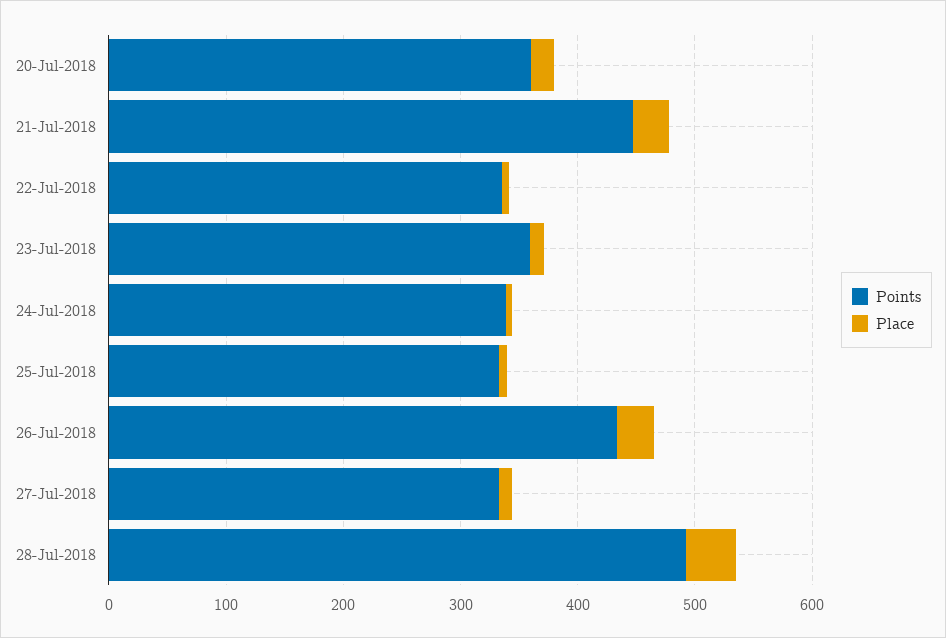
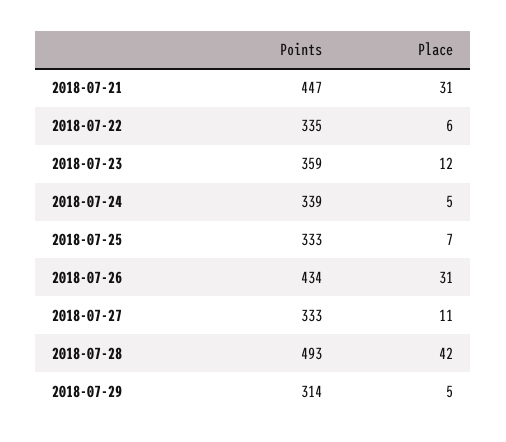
Points, 20-Jul-2018: 360 -> none
Place, 20-Jul-2018: 20 -> none
Points, 2018-07-29: none -> 314
Place, 2018-07-29: none -> 5

